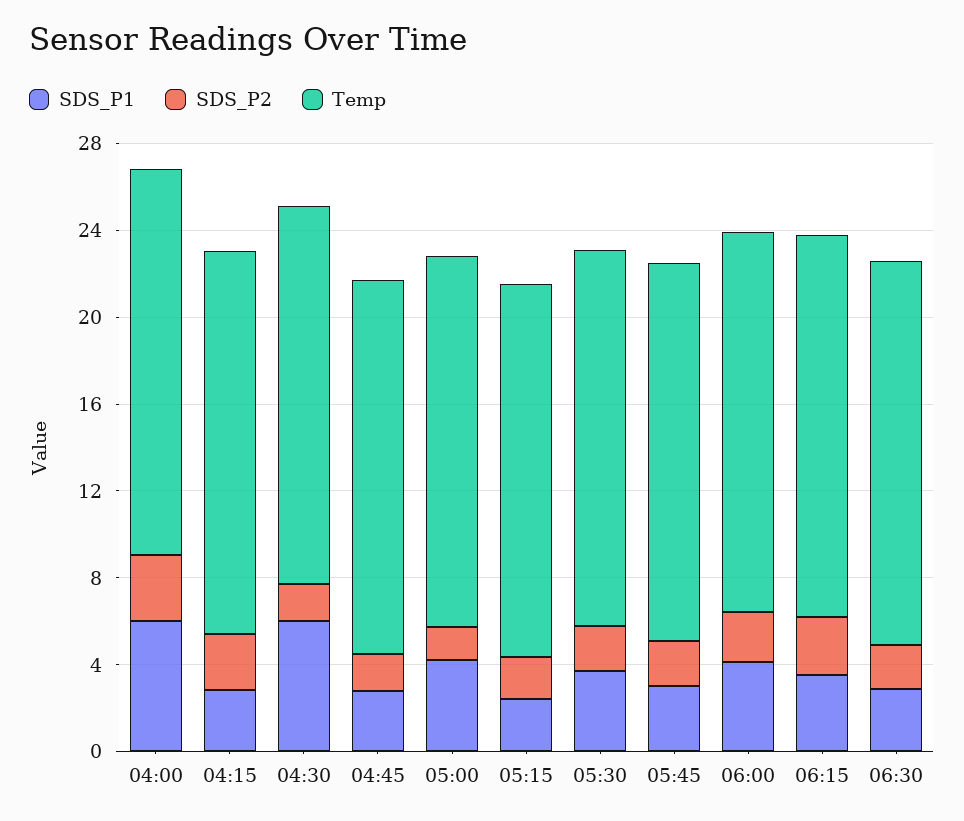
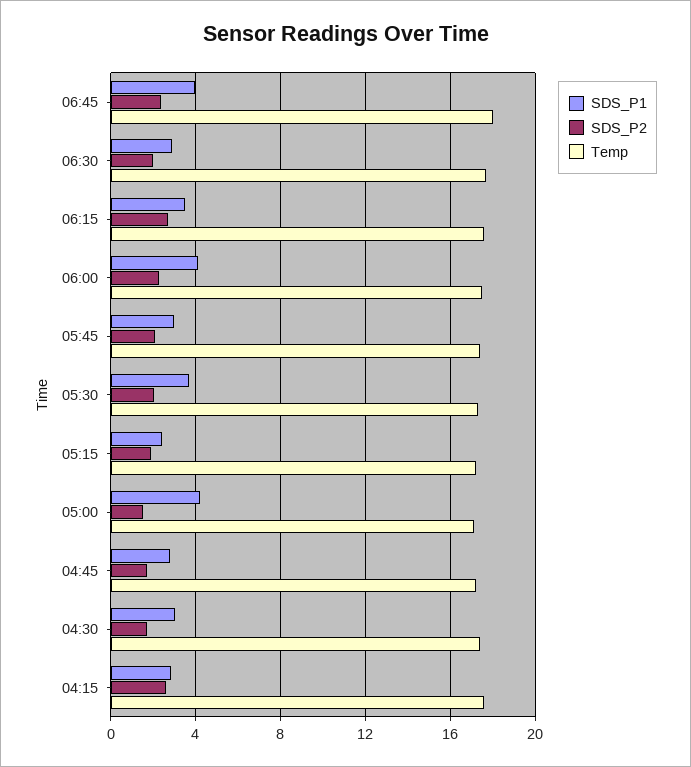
SDS_P1, 04:00: 6 -> none
SDS_P2, 04:00: 3 -> none
Temp, 04:00: 18 -> none
SDS_P1, 04:30: 6 -> 3
SDS_P1, 06:45: none -> 4
SDS_P2, 06:45: none -> 2.5
Temp, 06:45: none -> 18

